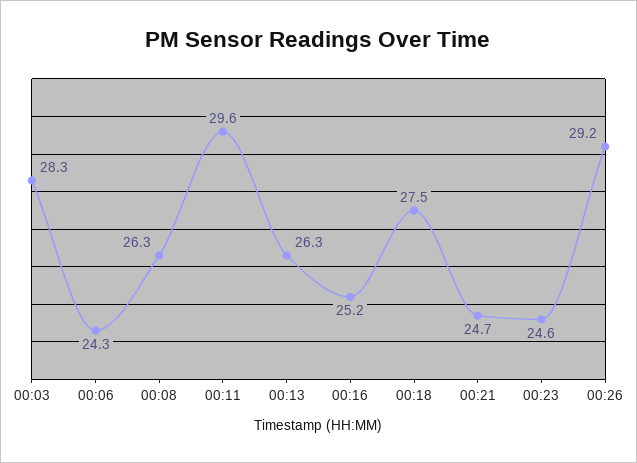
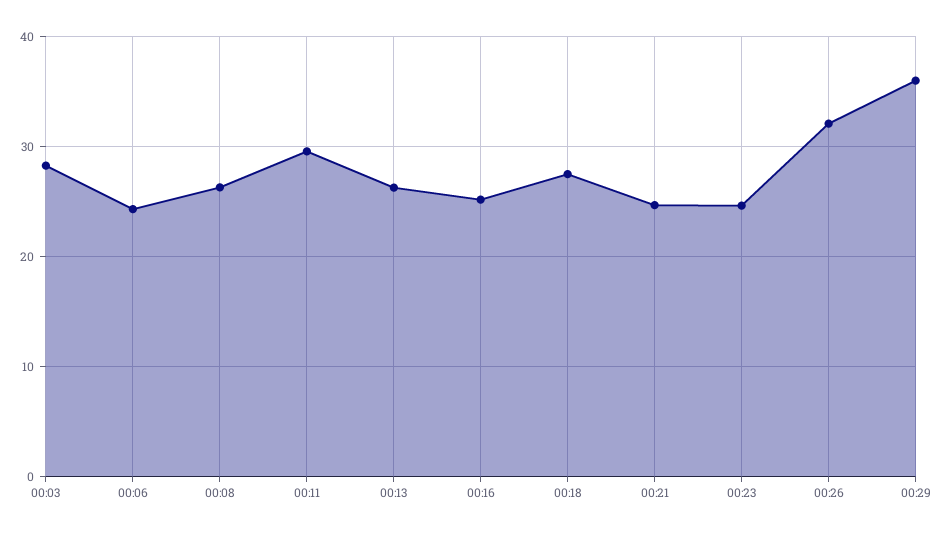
00:26: 29.2 -> 32
00:29: none -> 36

